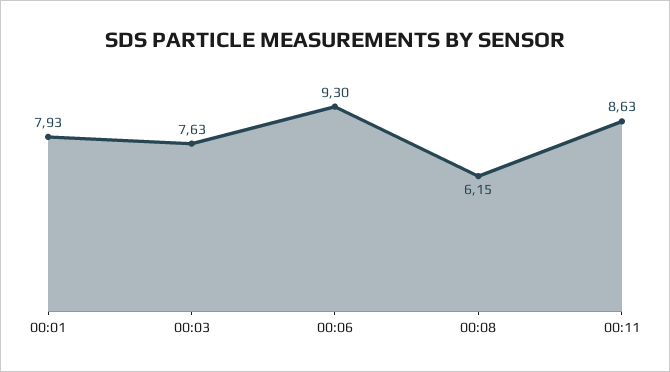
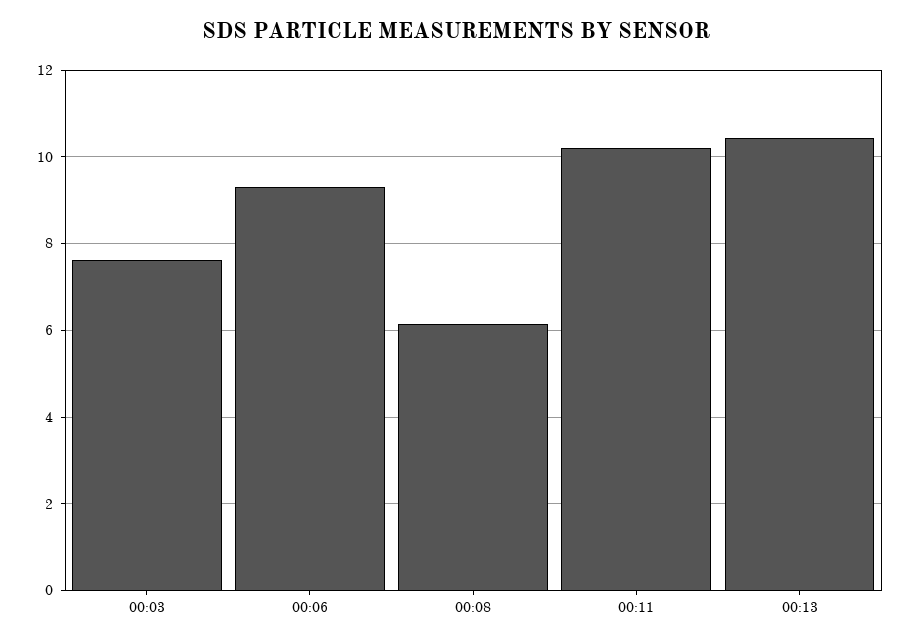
00:01: 7.93 -> none
00:11: 8.63 -> 10.2
00:13: none -> 10.4

